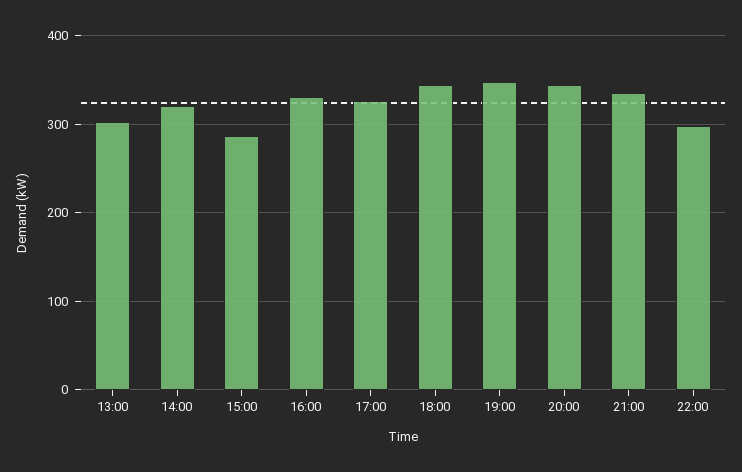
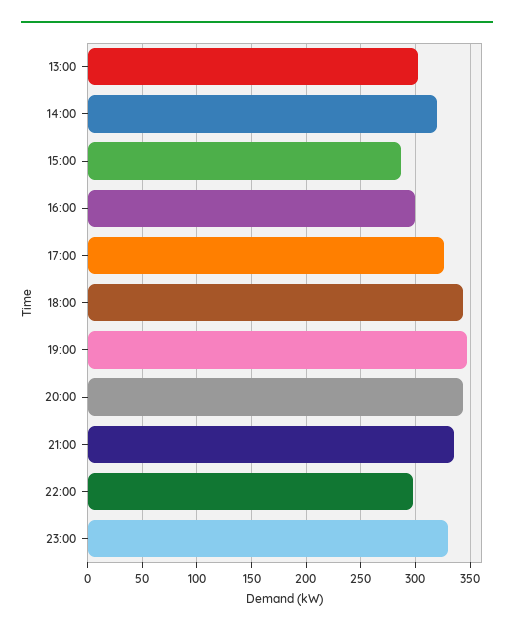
16:00: 330 -> 300
23:00: none -> 330

